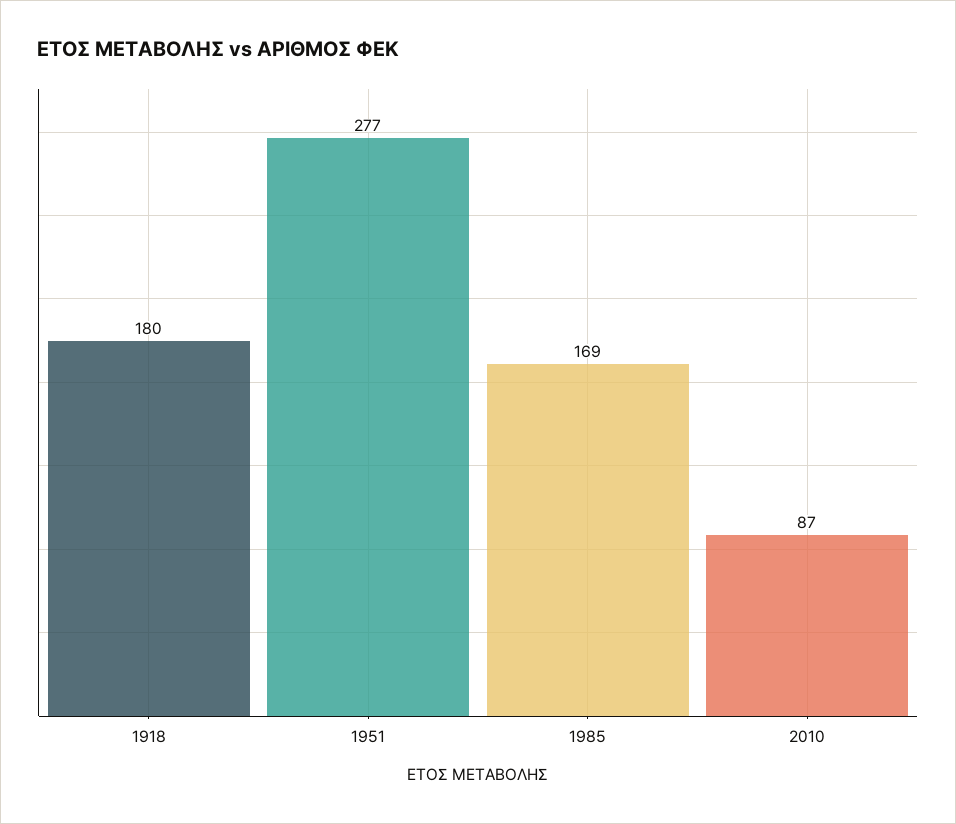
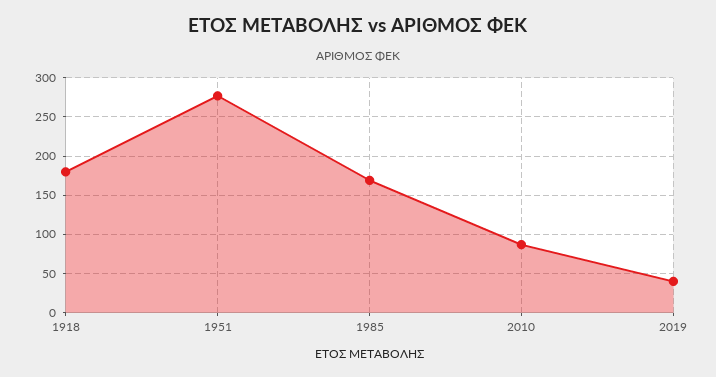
2019: none -> 40

